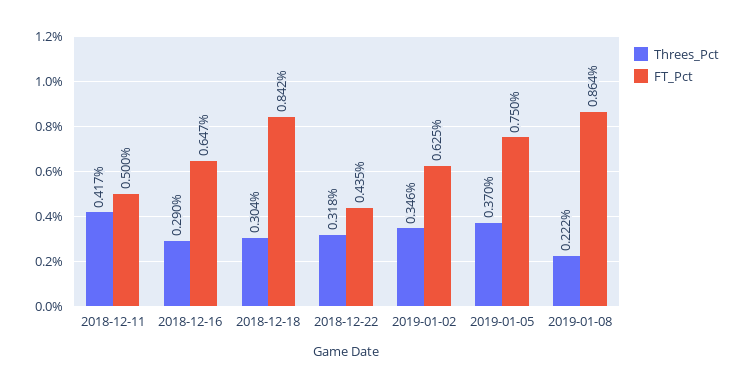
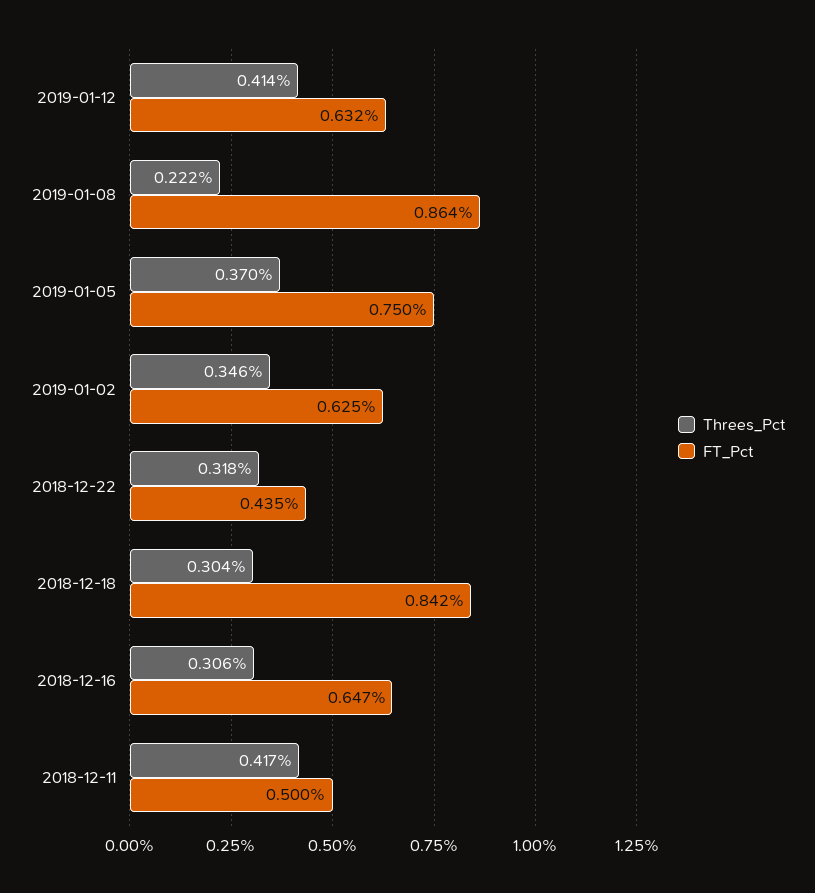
Threes_Pct, 2018-12-16: 0.29 -> 0.306
Threes_Pct, 2019-01-12: none -> 0.414
FT_Pct, 2019-01-12: none -> 0.632

